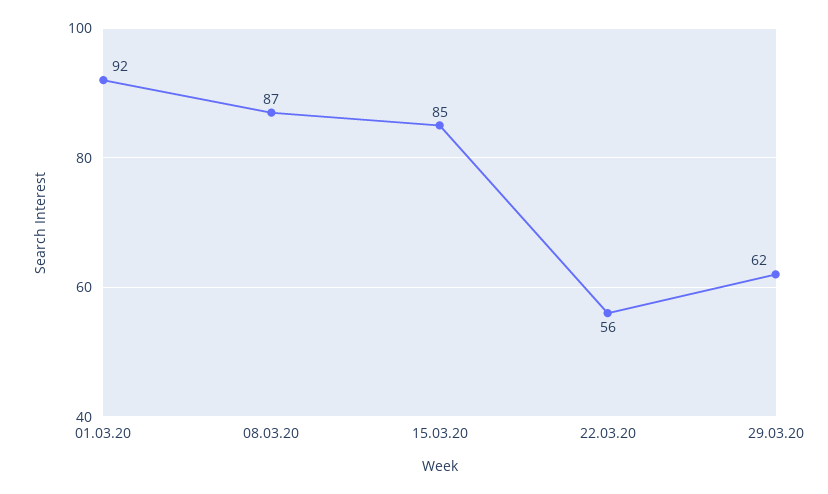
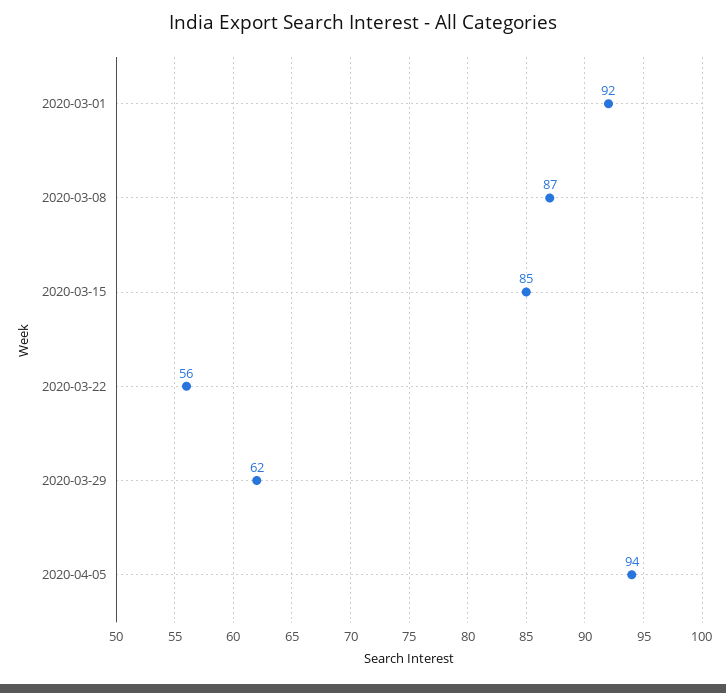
2020-04-05: none -> 94

